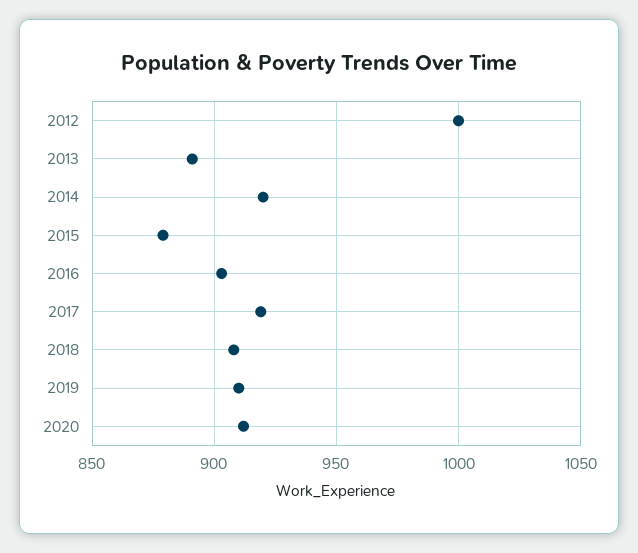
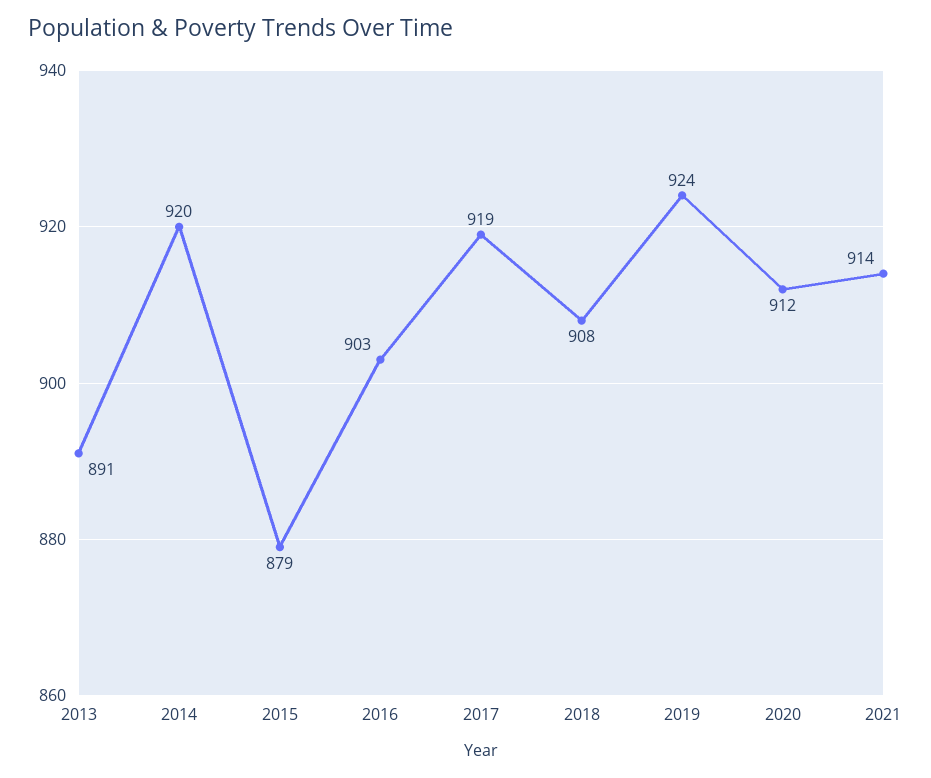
2012: 1000 -> none
2019: 910 -> 924
2021: none -> 914

